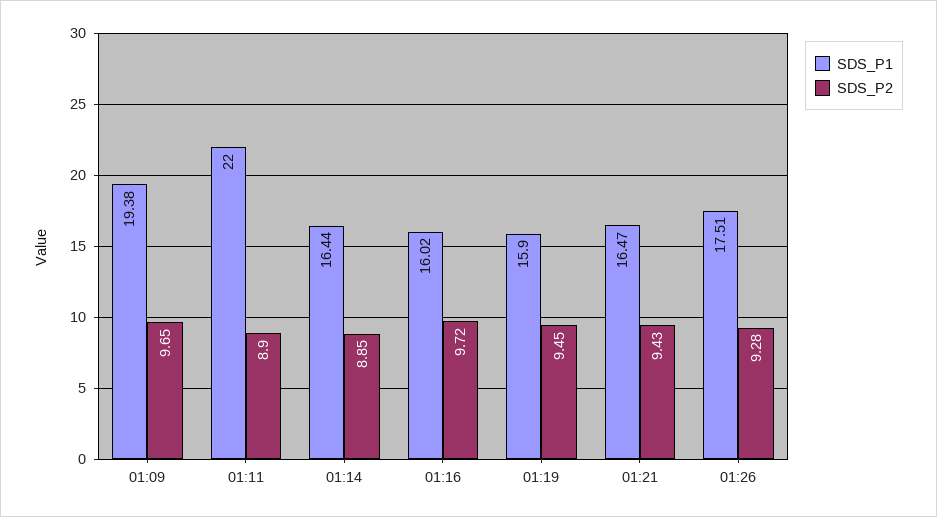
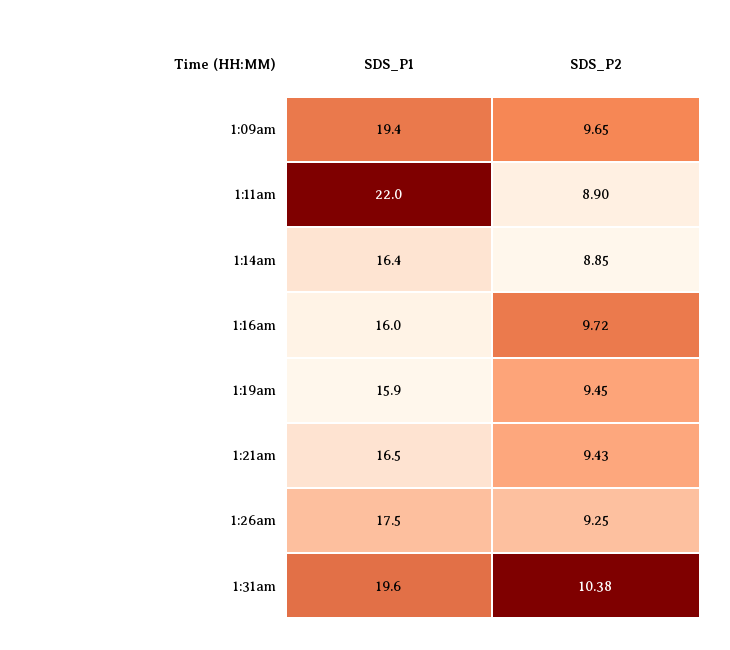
SDS_P2, 01:26: 9.28 -> 9.25
SDS_P1, 1:31am: none -> 19.6
SDS_P2, 1:31am: none -> 10.38

